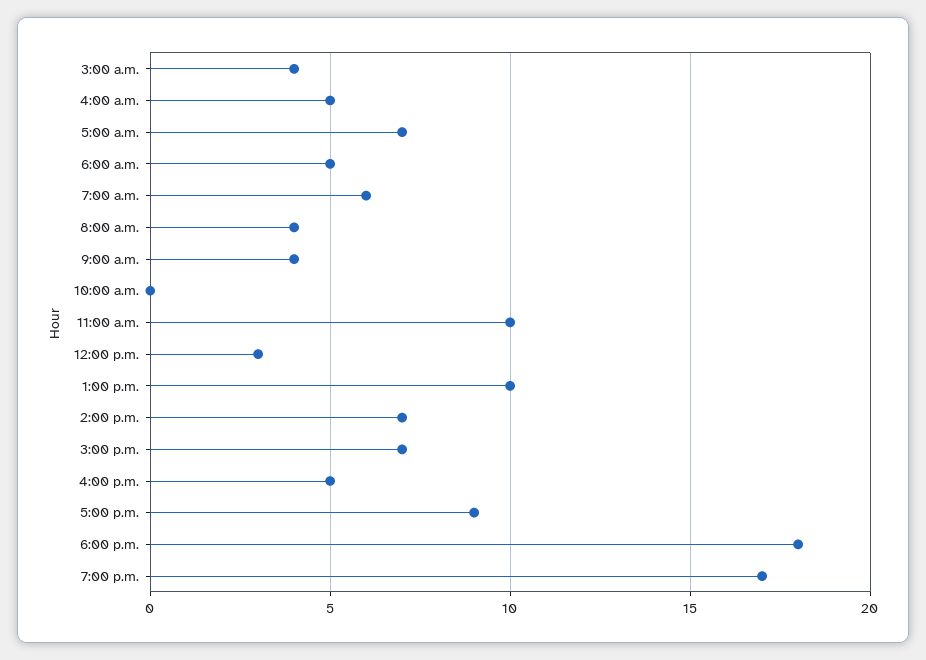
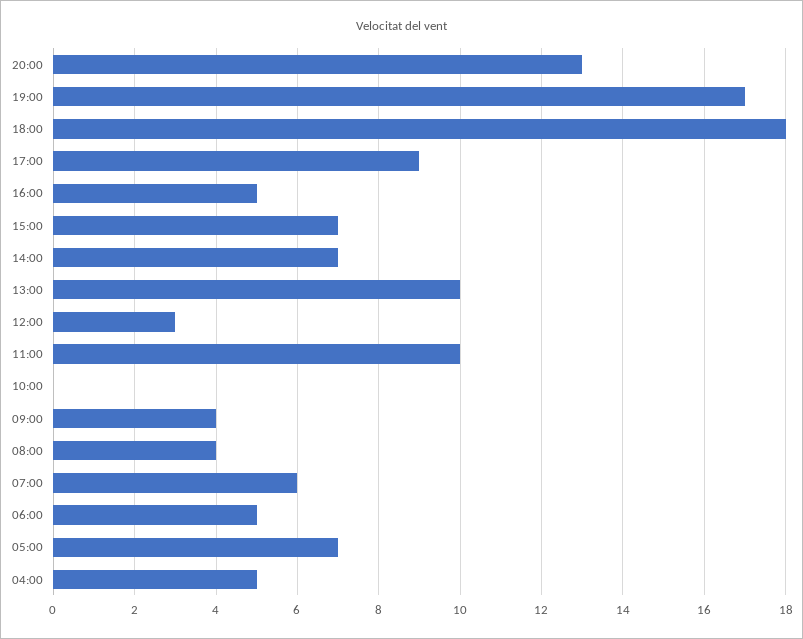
3:00 a.m.: 4 -> none
20:00: none -> 13

